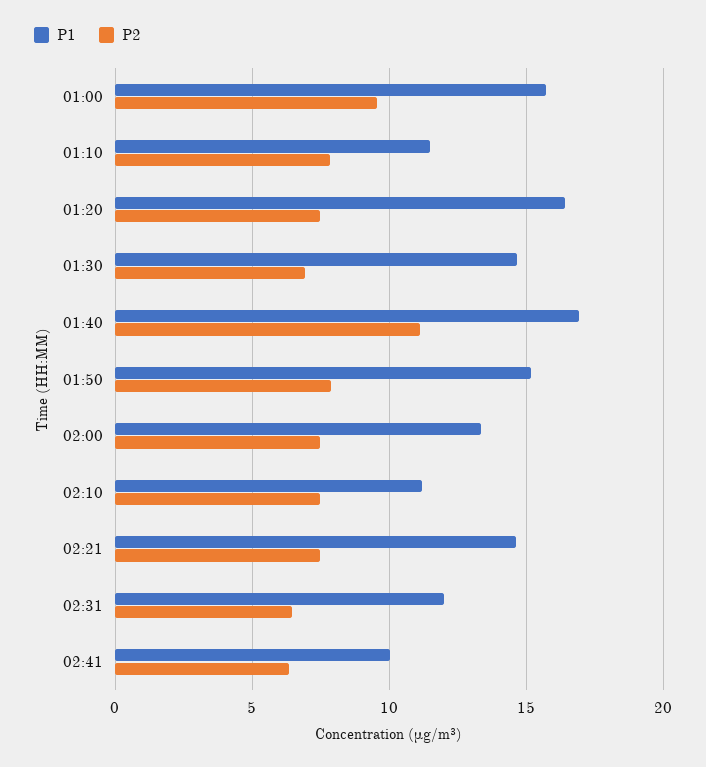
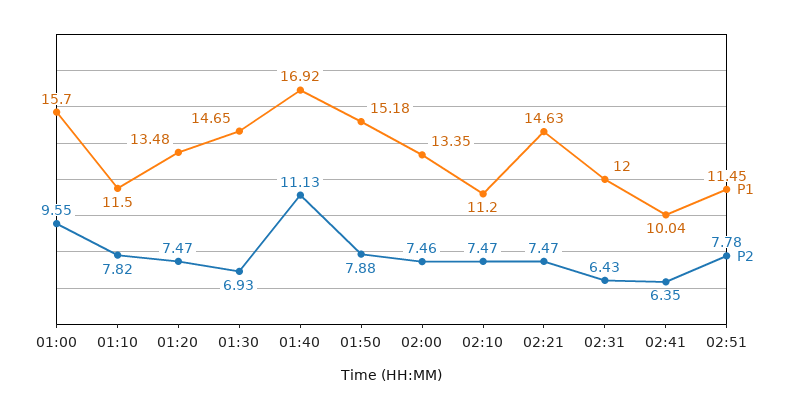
P1, 01:20: 16.5 -> 13.48
P1, 02:51: none -> 11.45
P2, 02:51: none -> 7.78

